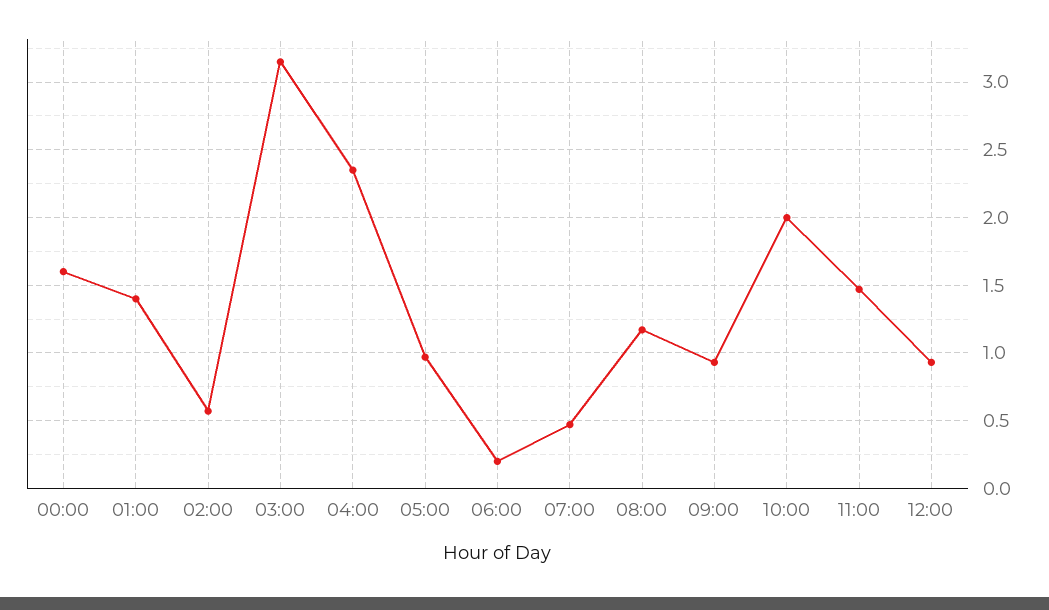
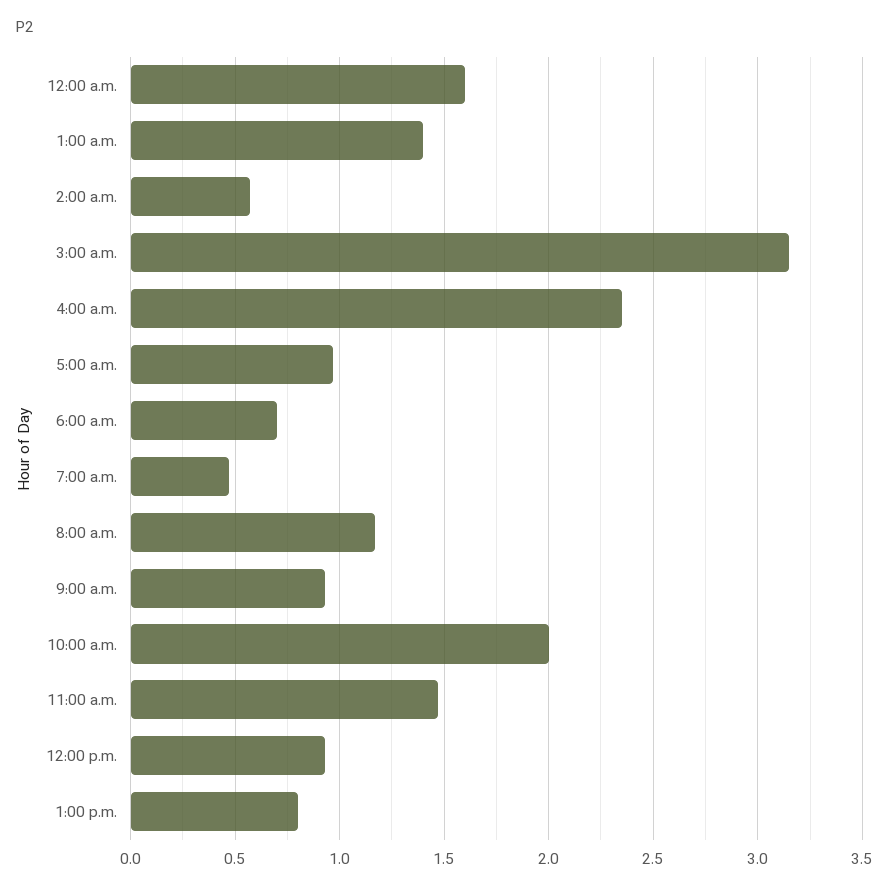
06:00: 0.2 -> 0.7
1:00 p.m.: none -> 0.8

